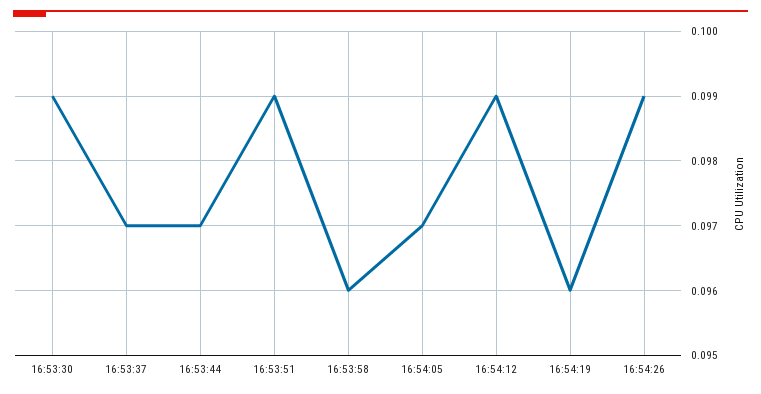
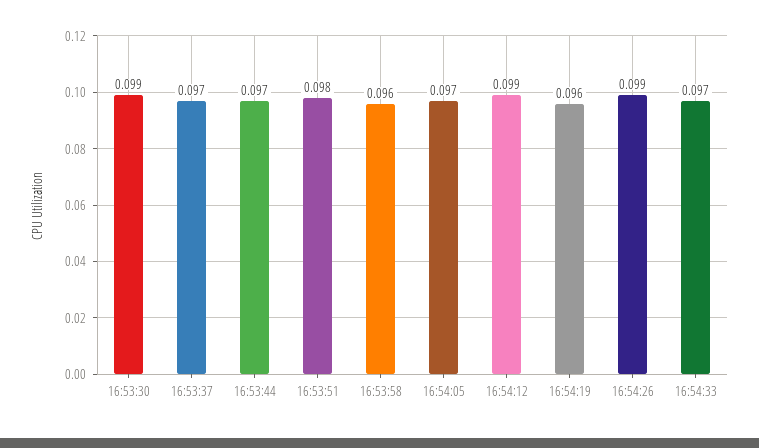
16:53:51: 0.099 -> 0.098
16:54:33: none -> 0.097

